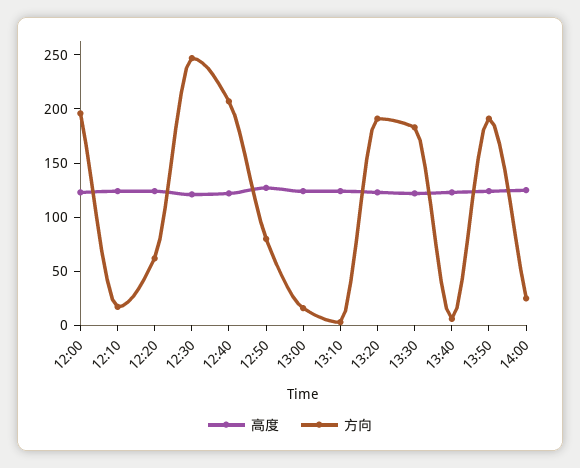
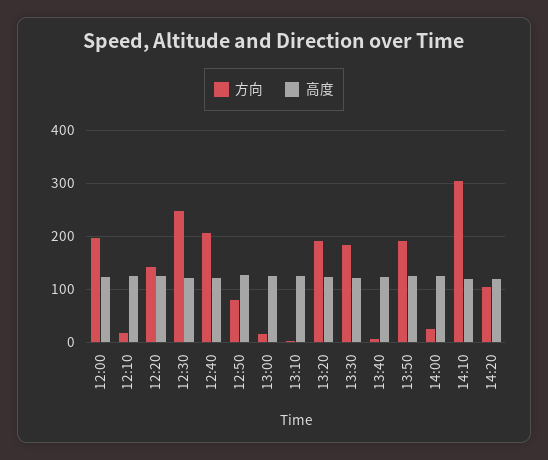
方向, 12:20: 60 -> 140
方向, 14:10: none -> 300
高度, 14:10: none -> 120
方向, 14:20: none -> 100
高度, 14:20: none -> 120

